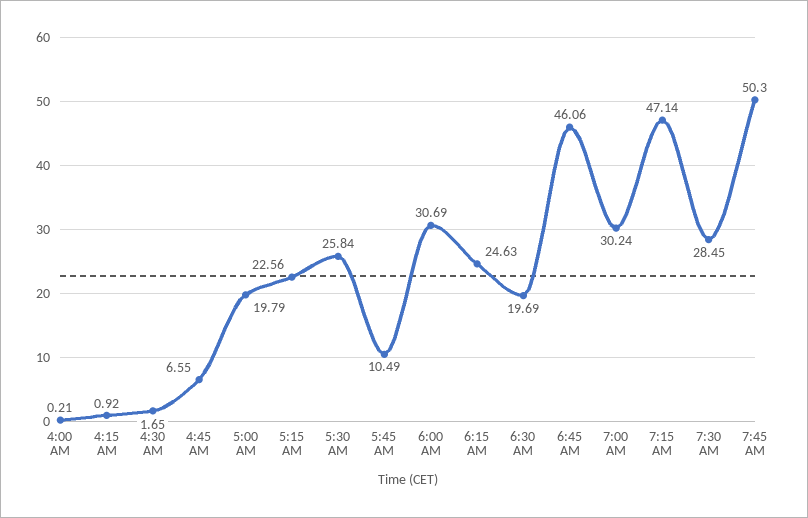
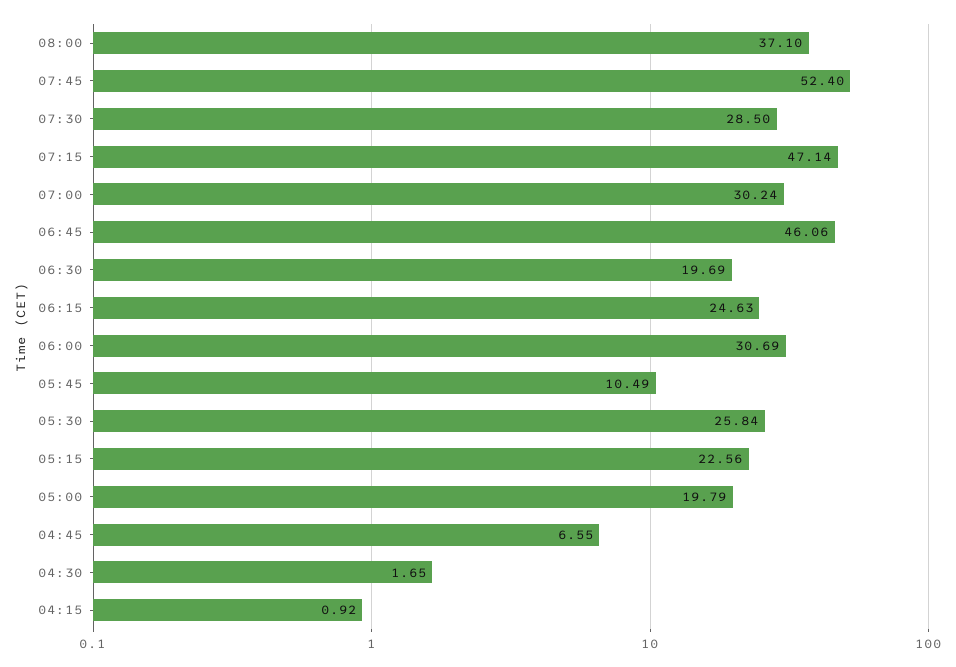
4:00 AM: 0.21 -> none
7:30 AM: 28.45 -> 28.5
7:45 AM: 50.3 -> 52.4
08:00: none -> 37.1

